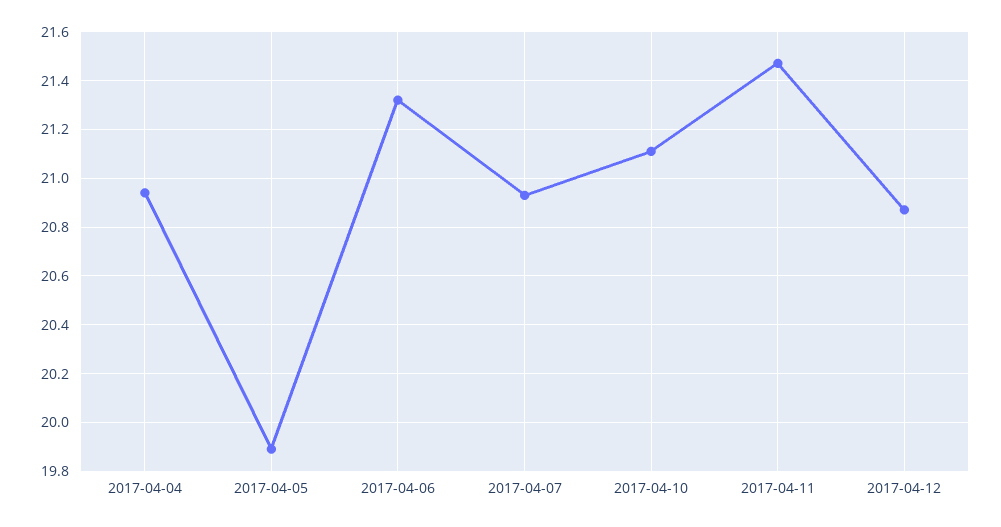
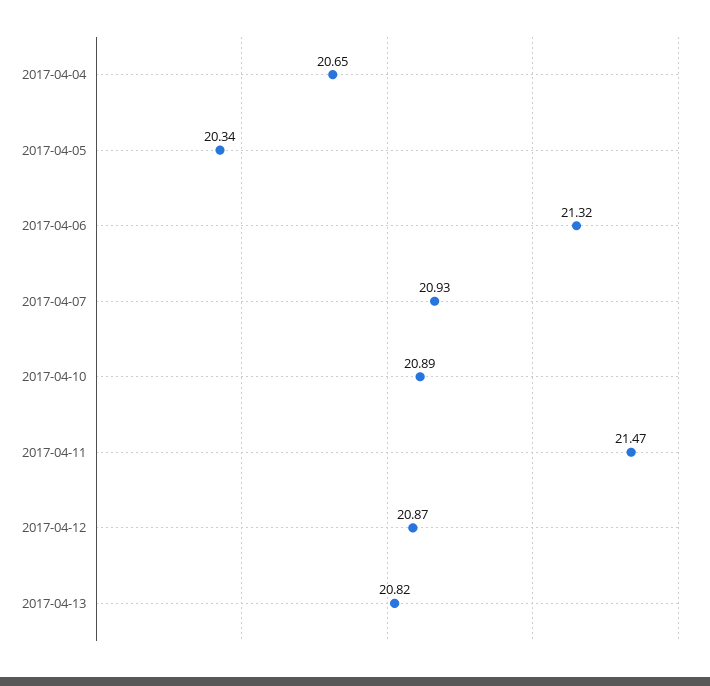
2017-04-04: 20.95 -> 20.65
2017-04-05: 19.9 -> 20.34
2017-04-10: 21.1 -> 20.89
2017-04-13: none -> 20.82

